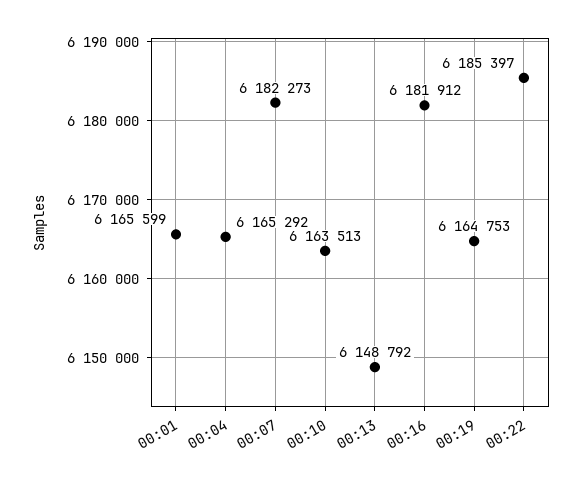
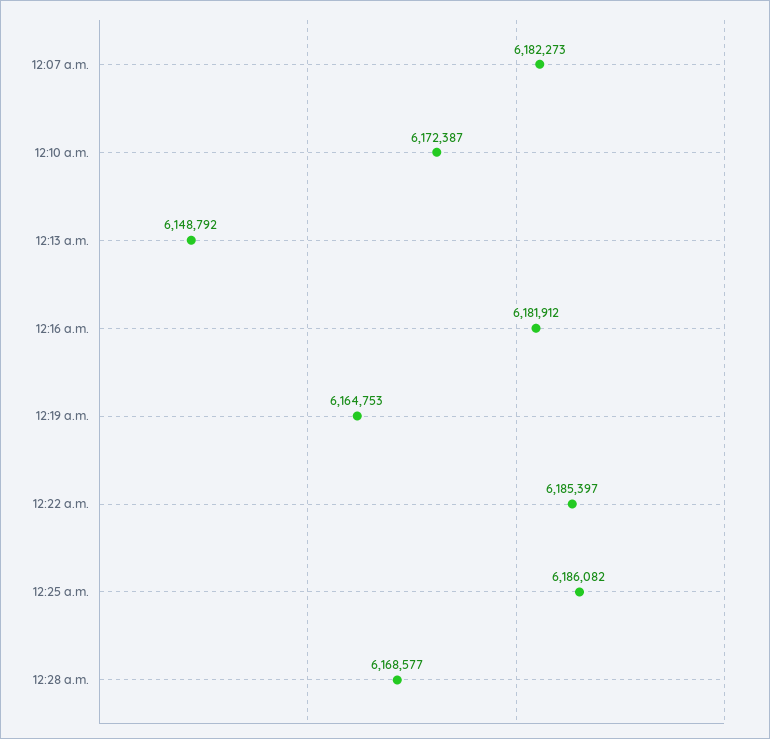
00:01: 6165599 -> none
00:04: 6165292 -> none
00:10: 6163513 -> 6172387
12:25 a.m.: none -> 6186082
12:28 a.m.: none -> 6168577

